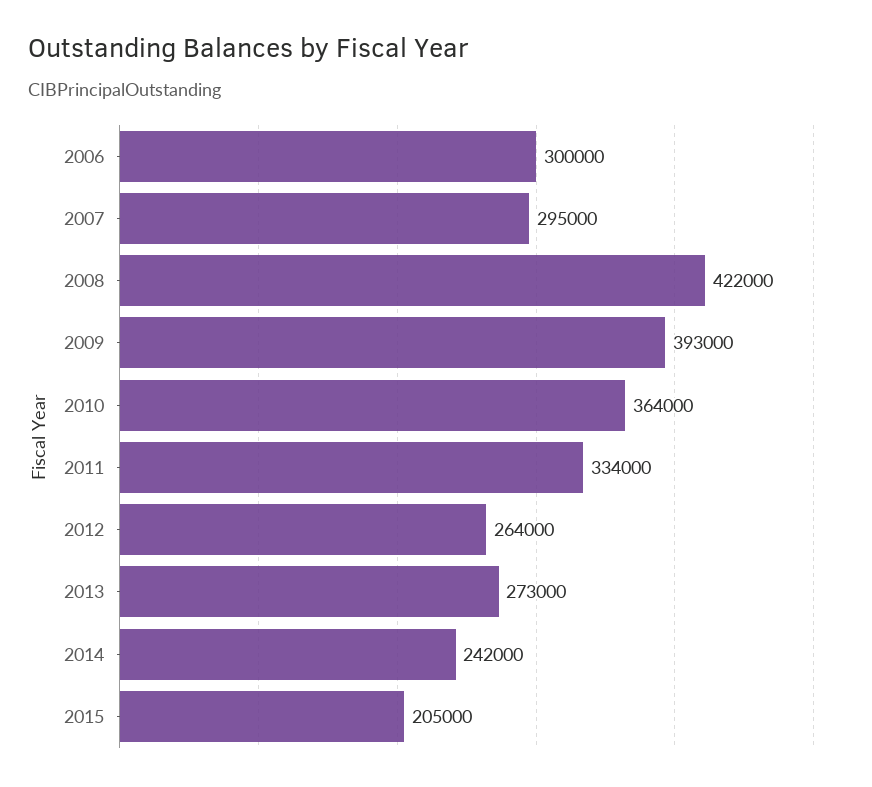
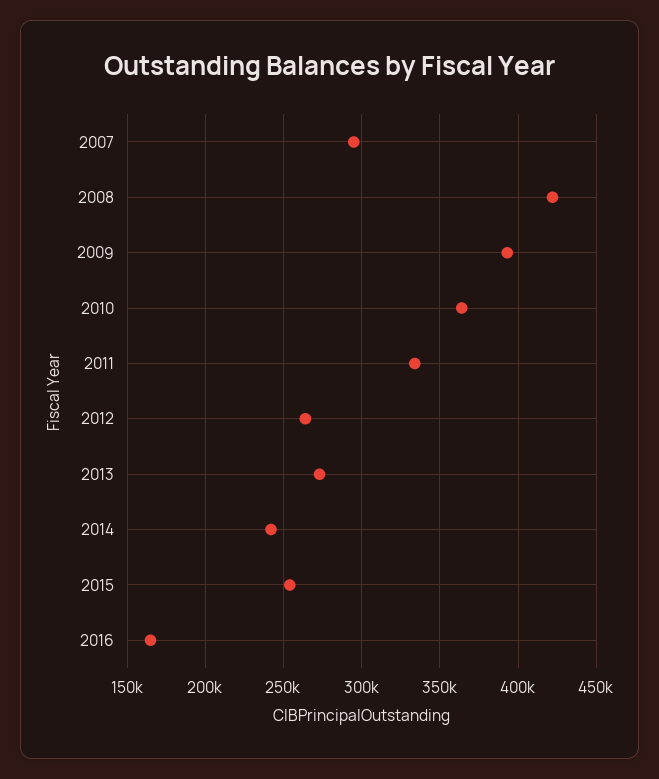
2006: 300000 -> none
2015: 205000 -> 255000
2016: none -> 165000

